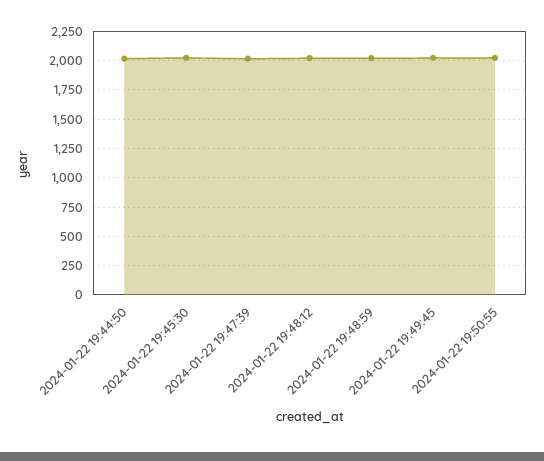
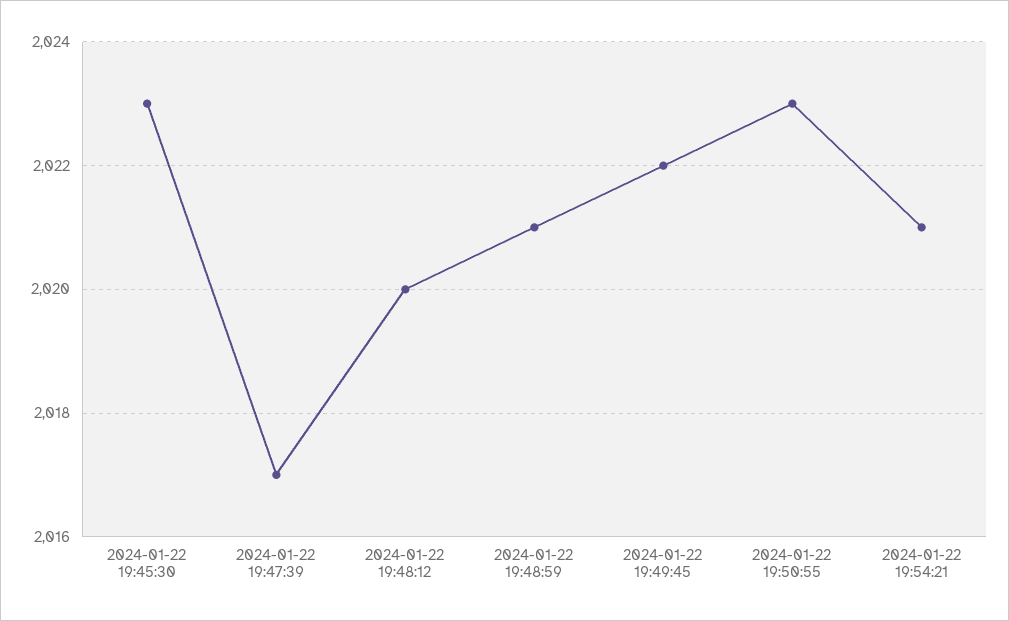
2024-01-22 19:44:50: 2000 -> none
2024-01-22 19:54:21: none -> 2021

